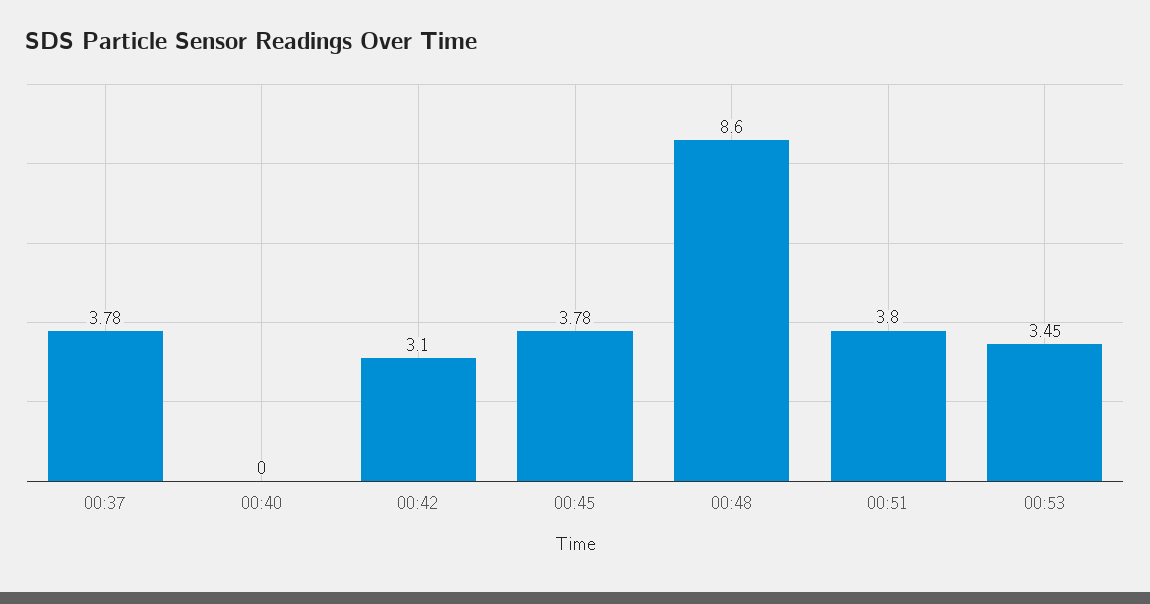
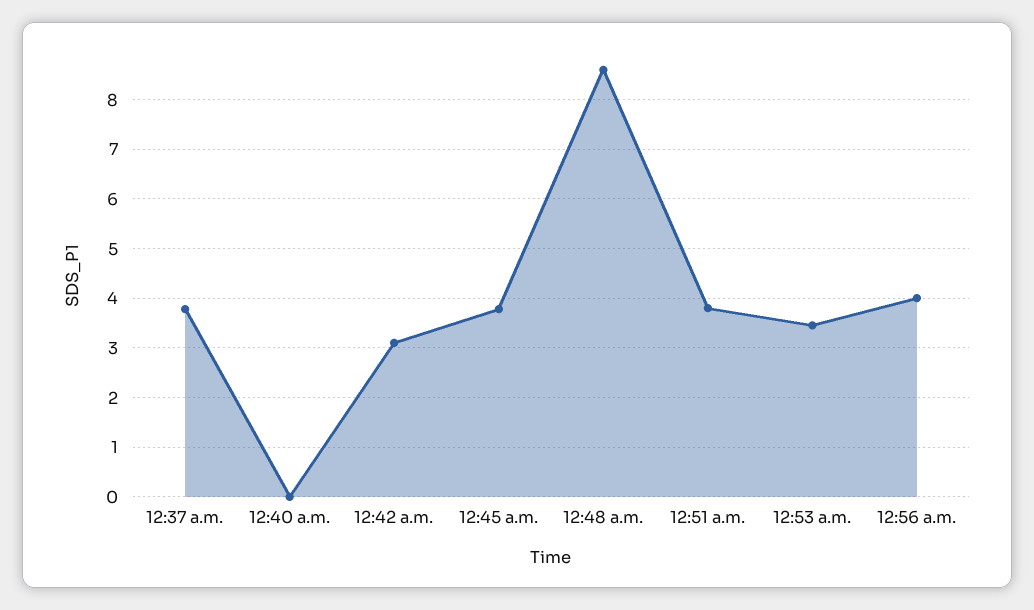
12:56 a.m.: none -> 4

